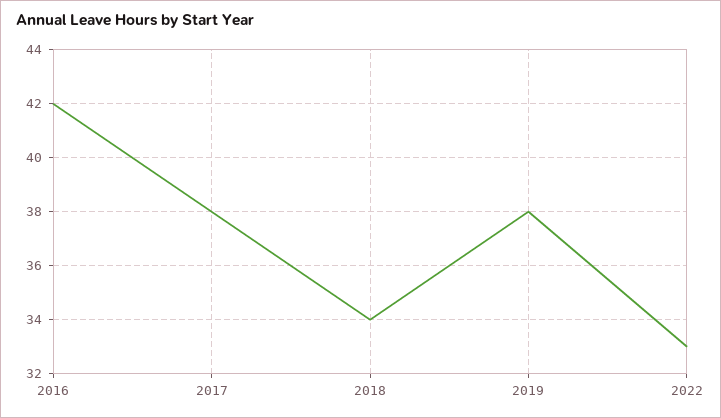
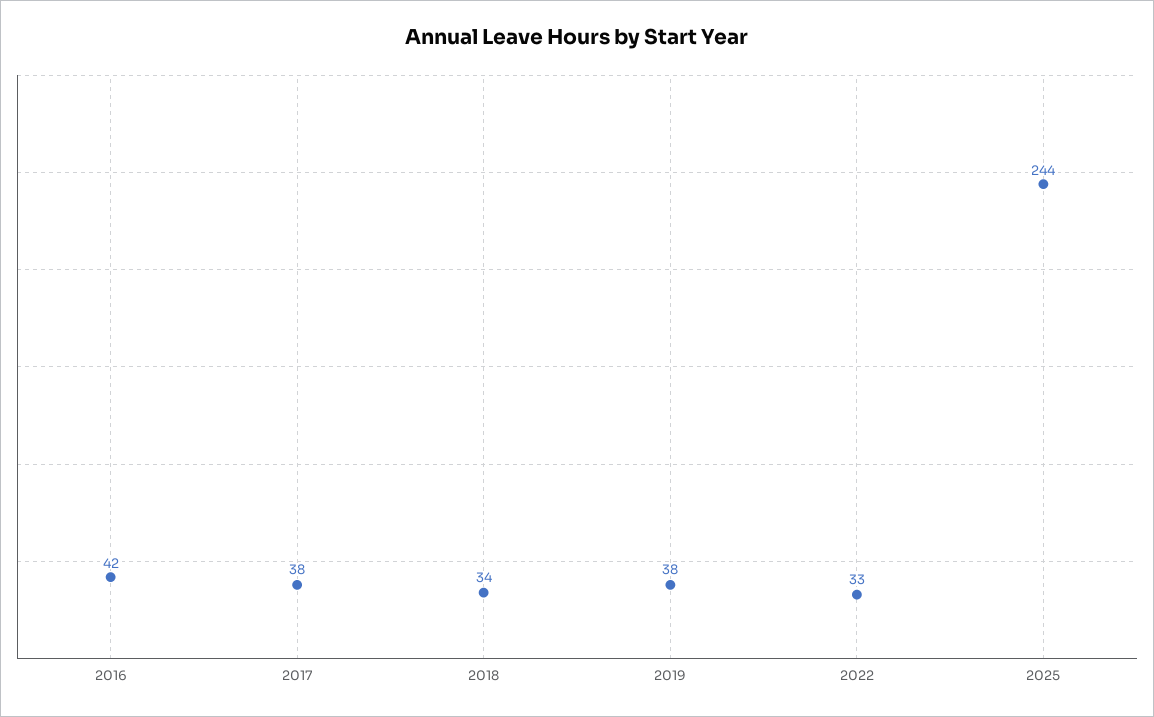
2025: none -> 244

